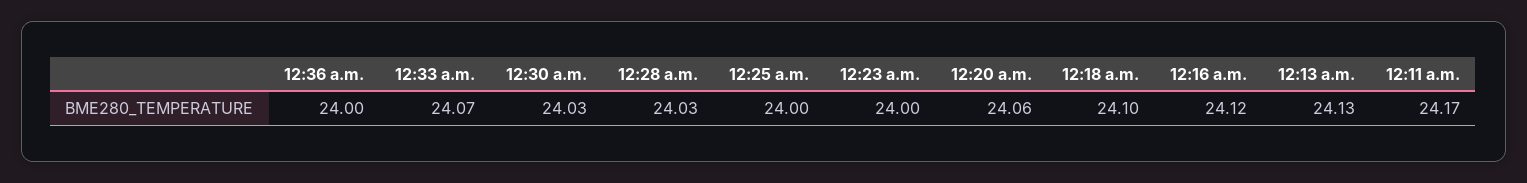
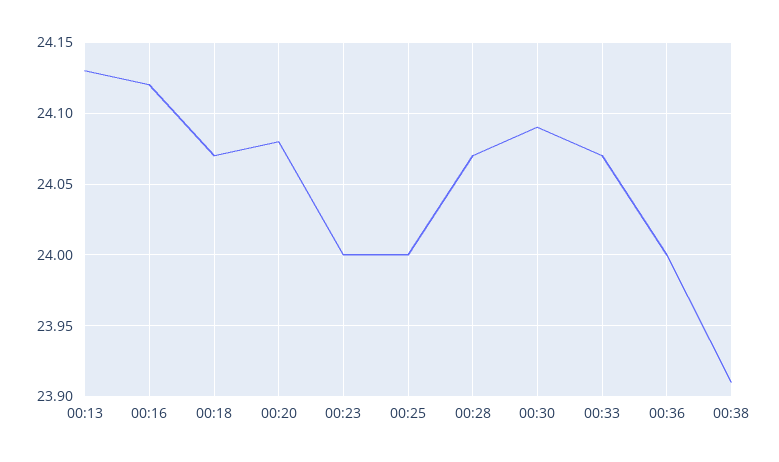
12:30 a.m.: 24.03 -> 24.09
12:28 a.m.: 24.03 -> 24.07
12:20 a.m.: 24.06 -> 24.08
12:18 a.m.: 24.1 -> 24.07
12:11 a.m.: 24.17 -> none
00:38: none -> 23.91

